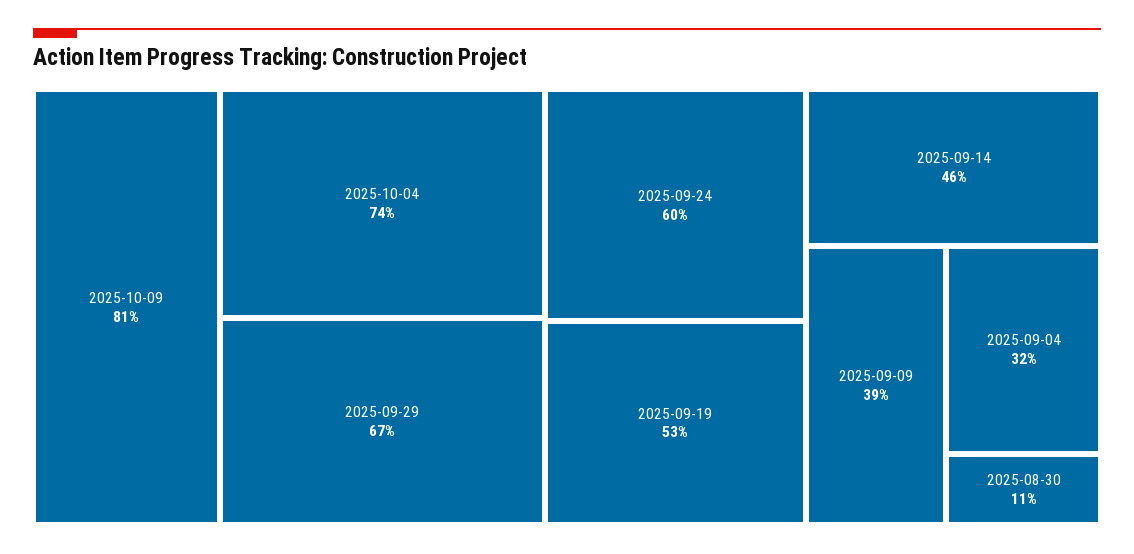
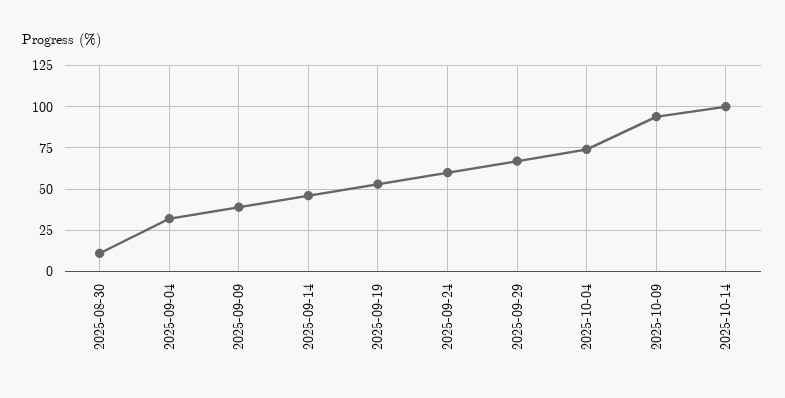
2025-10-09: 81 -> 95
2025-10-14: none -> 100

